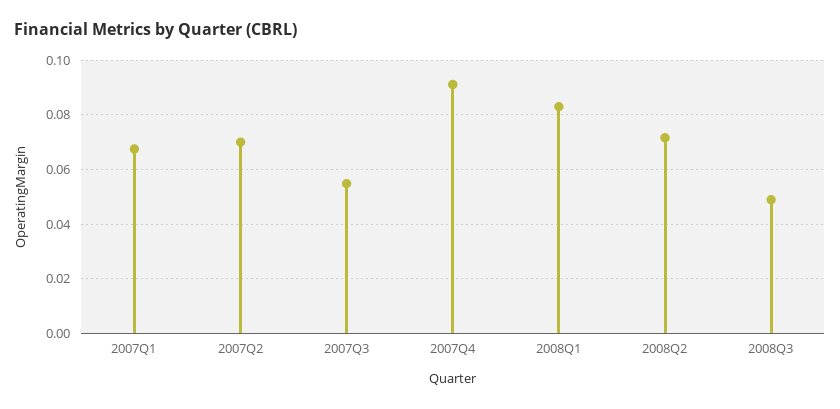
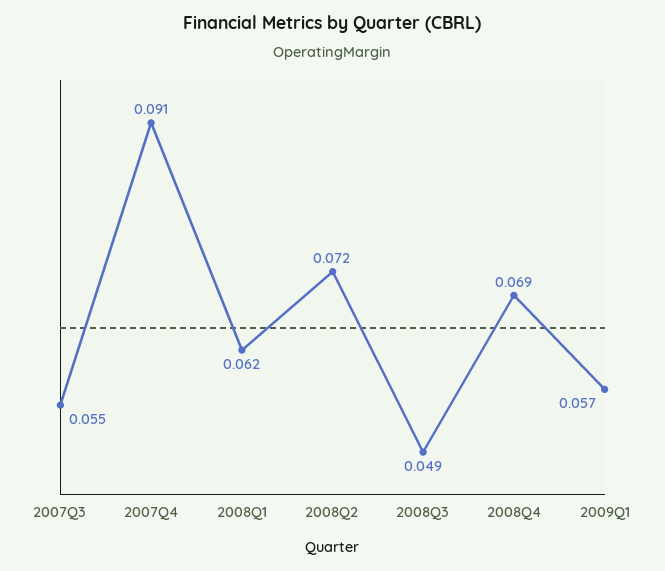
2007Q1: 0.0675 -> none
2007Q2: 0.07 -> none
2008Q1: 0.0825 -> 0.062
2008Q4: none -> 0.069
2009Q1: none -> 0.057

